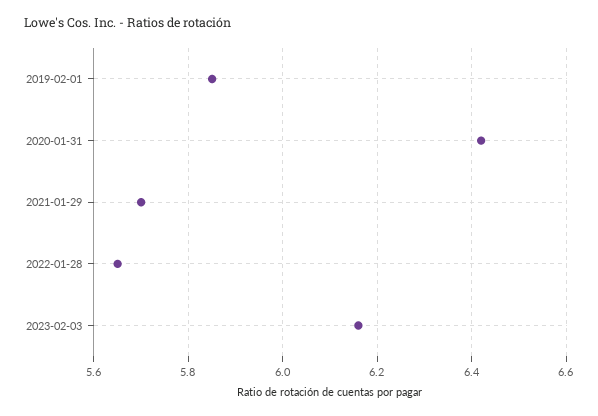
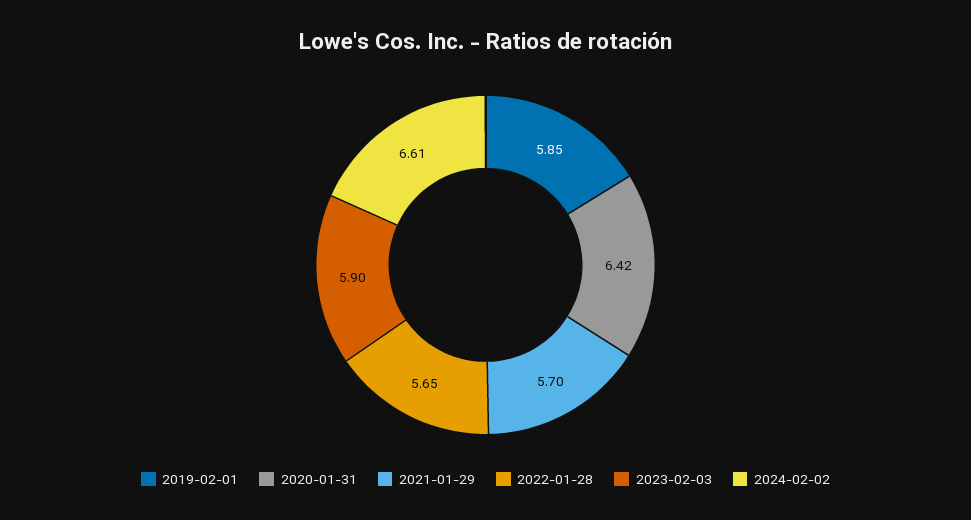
2023-02-03: 6.15 -> 5.9
2024-02-02: none -> 6.61

